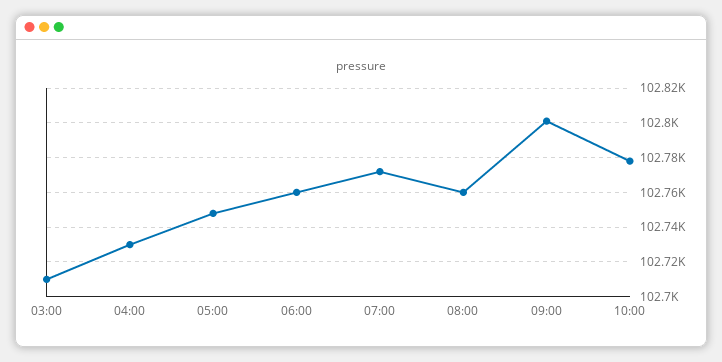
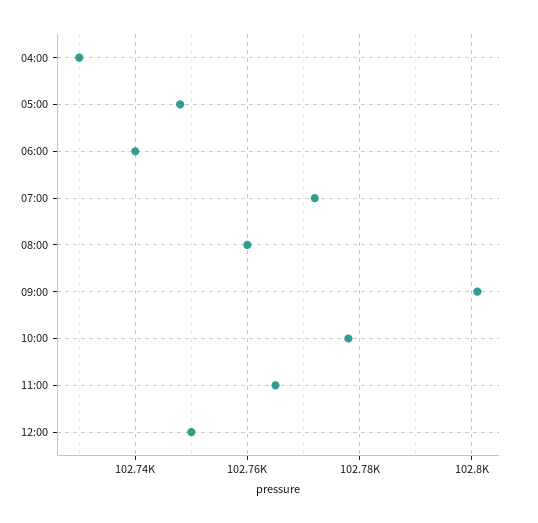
03:00: 102710 -> none
06:00: 102760 -> 102740
11:00: none -> 102765
12:00: none -> 102750

